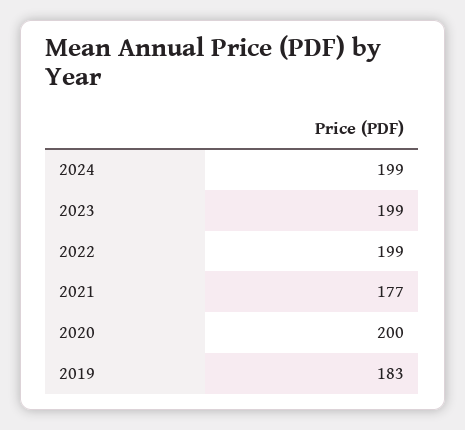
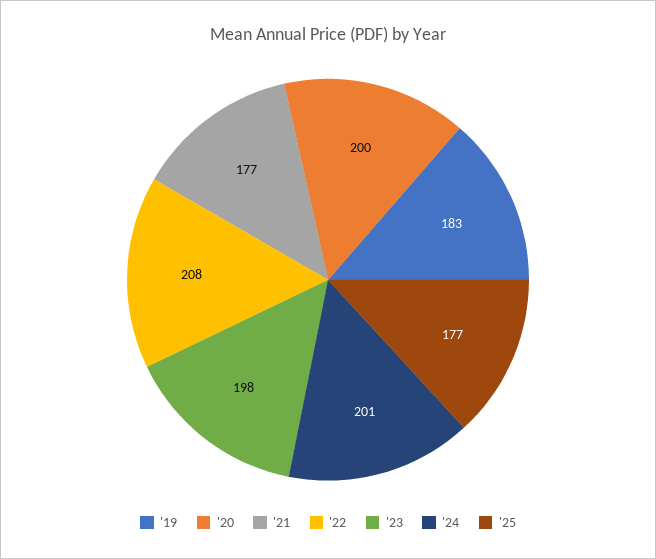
2024: 199 -> 201
2023: 199 -> 198
2022: 199 -> 208
'25: none -> 177

